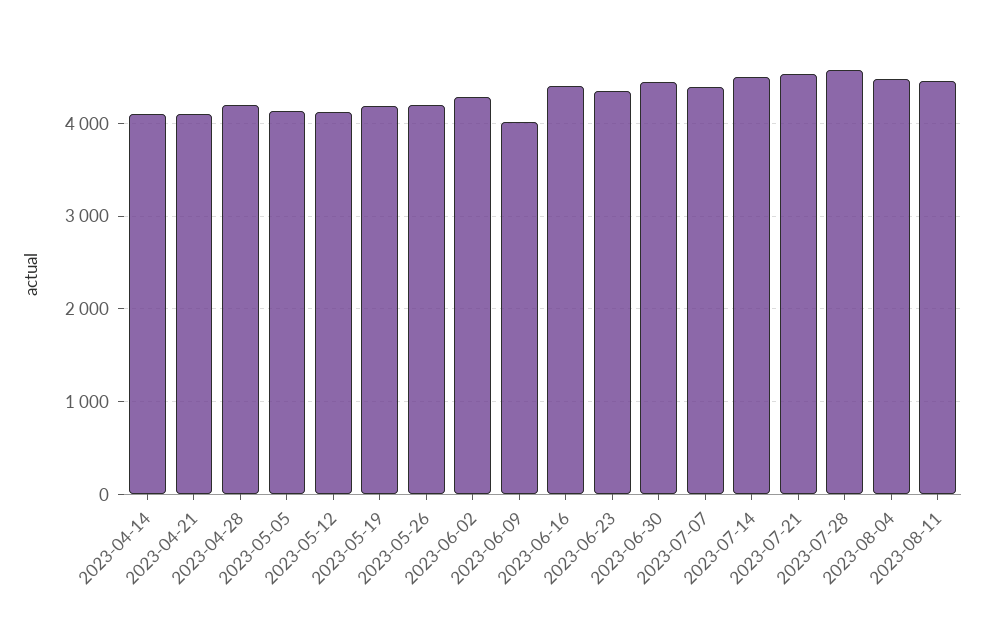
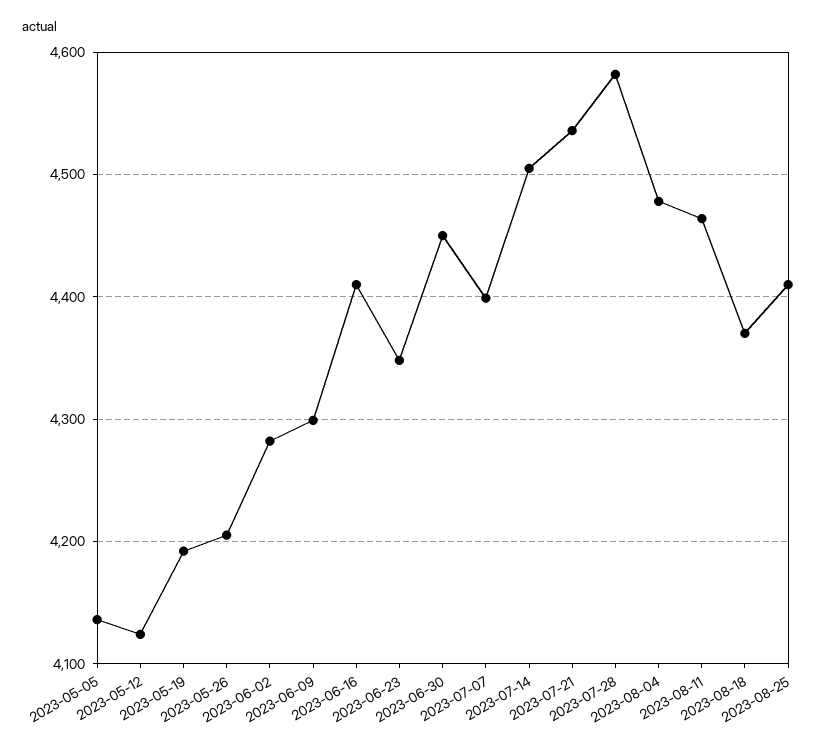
2023-04-14: 4100 -> none
2023-04-21: 4100 -> none
2023-04-28: 4200 -> none
2023-06-09: 4000 -> 4300
2023-08-18: none -> 4370
2023-08-25: none -> 4410

